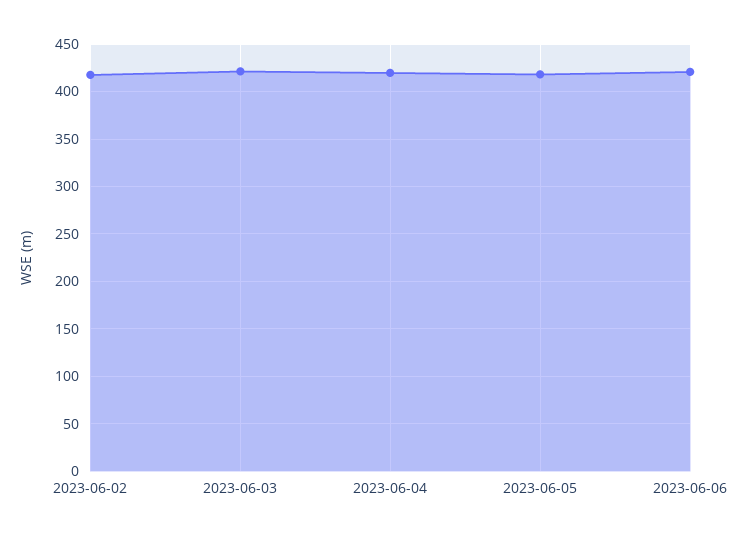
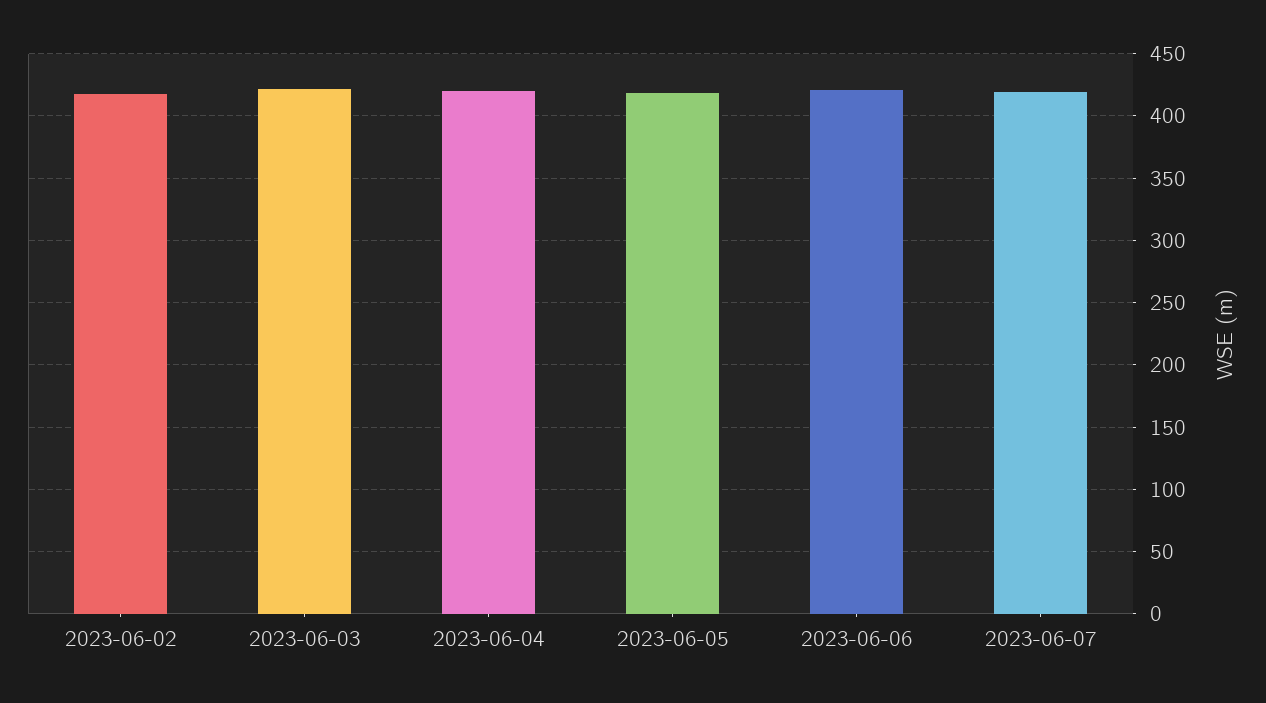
2023-06-07: none -> 420

